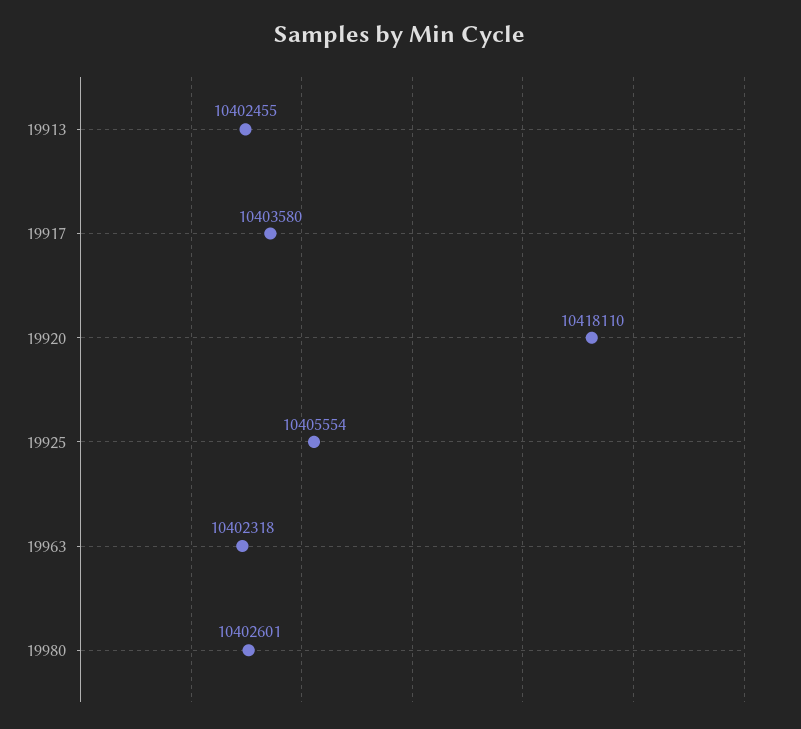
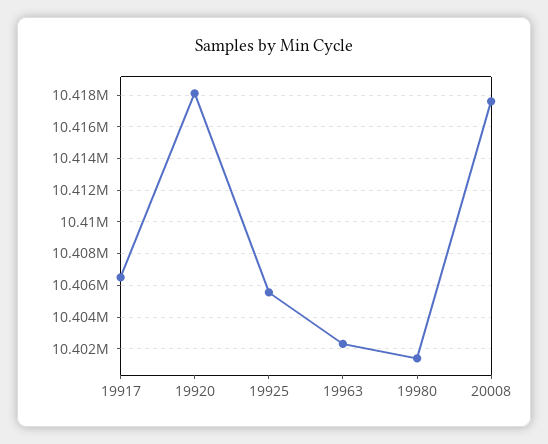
19913: 10402455 -> none
19917: 10403580 -> 10406500
19980: 10402601 -> 10401500
20008: none -> 10417500

